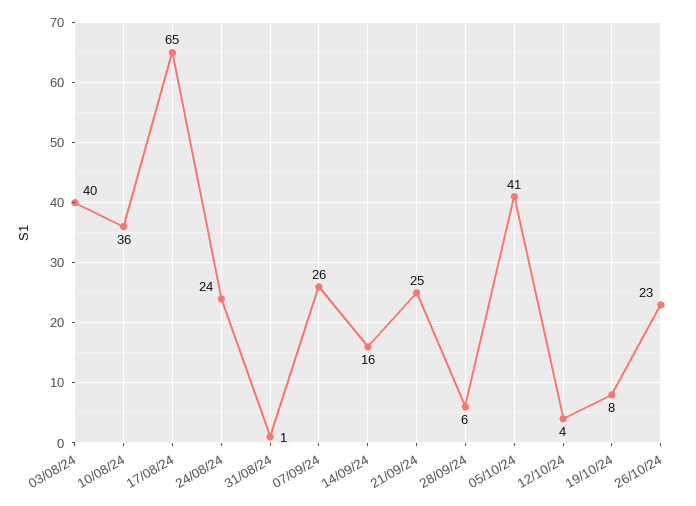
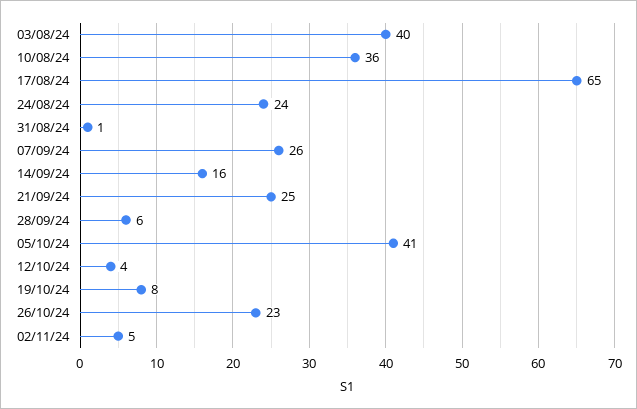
02/11/24: none -> 5

